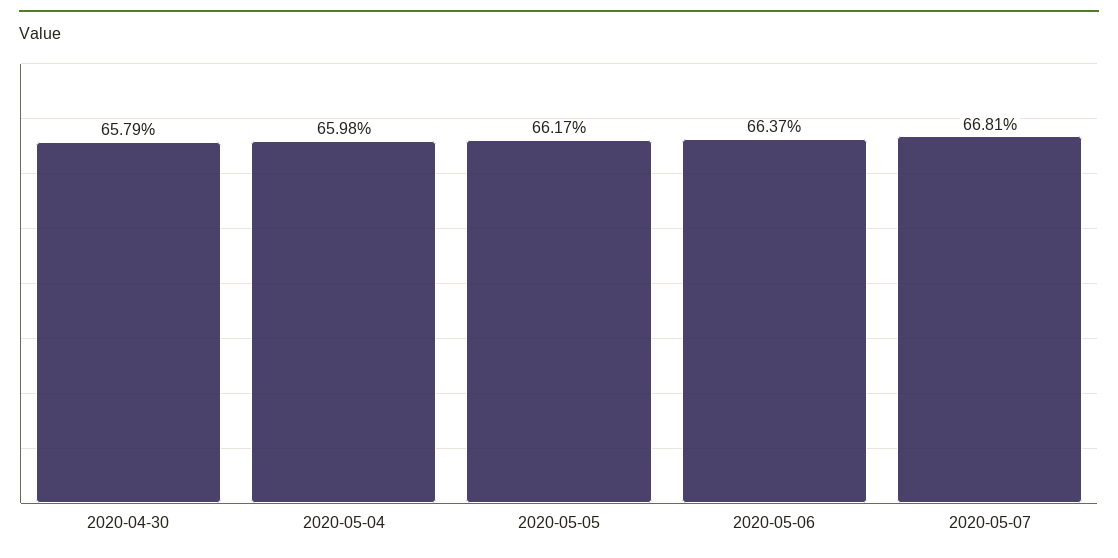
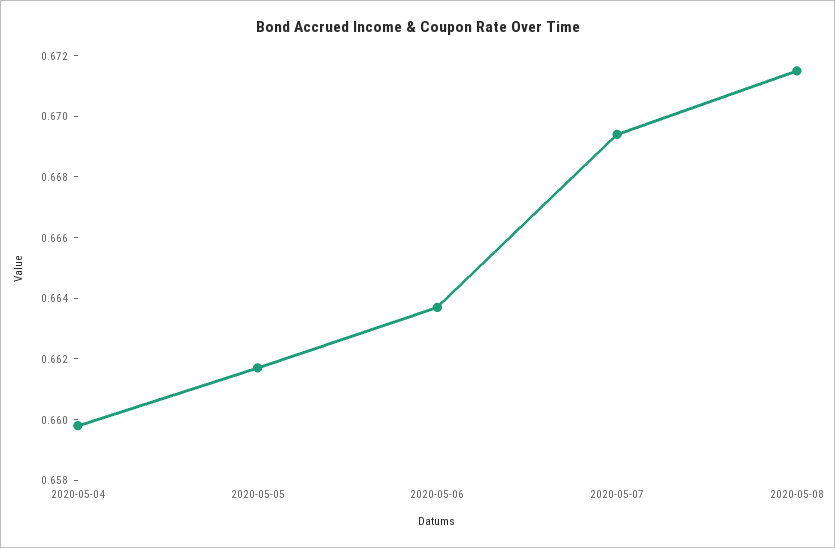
2020-04-30: 0.6579 -> none
2020-05-07: 0.6681 -> 0.6695
2020-05-08: none -> 0.6715

